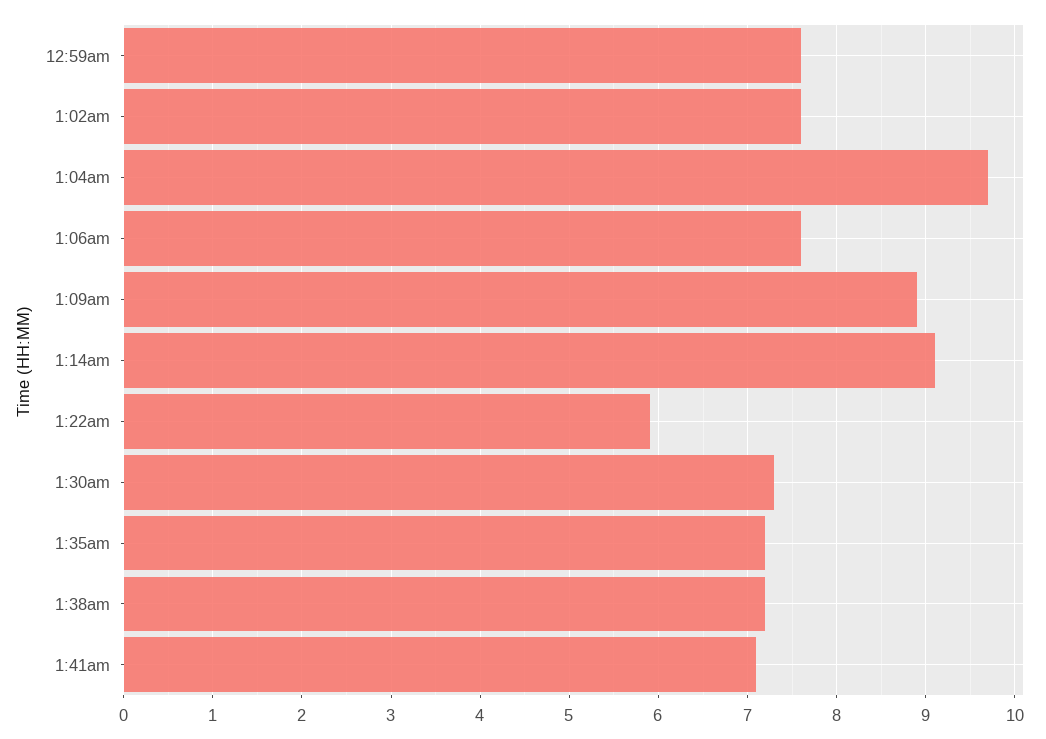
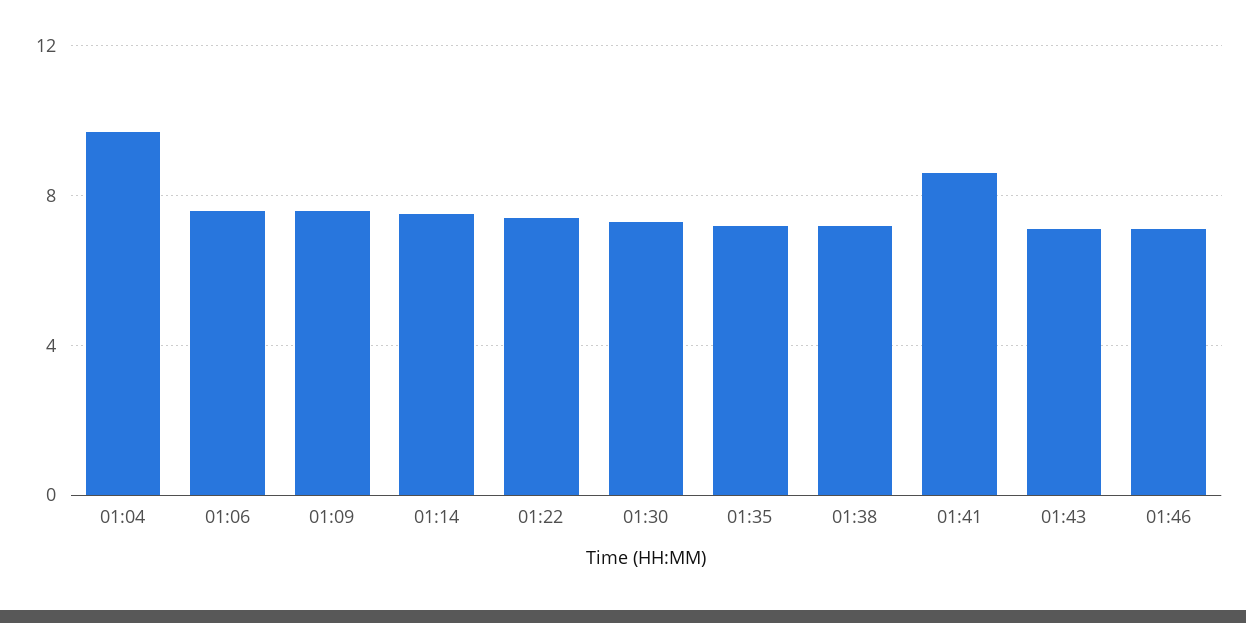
12:59am: 7.6 -> none
1:02am: 7.6 -> none
1:09am: 8.9 -> 7.5
1:14am: 9.1 -> 7.5
1:22am: 5.9 -> 7.5
1:41am: 7.1 -> 8.5
01:43: none -> 7
01:46: none -> 7

